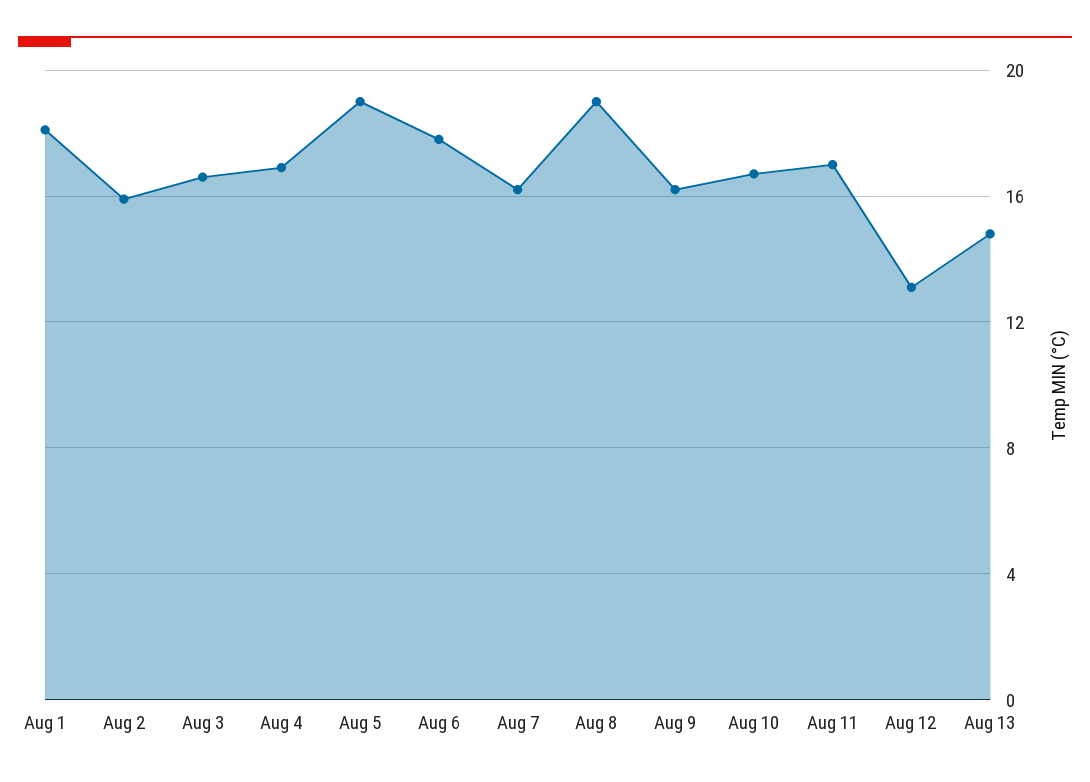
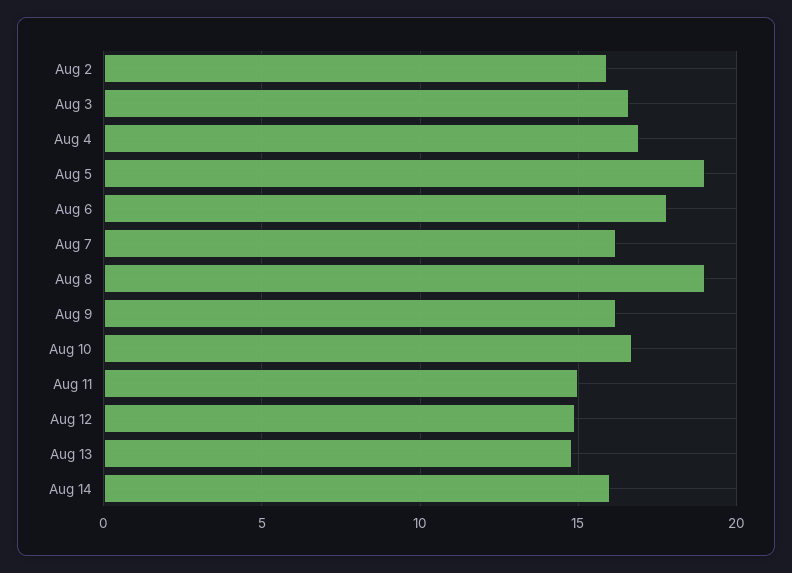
Aug 1: 18 -> none
Aug 11: 17 -> 15
Aug 12: 13 -> 15
Aug 14: none -> 16

